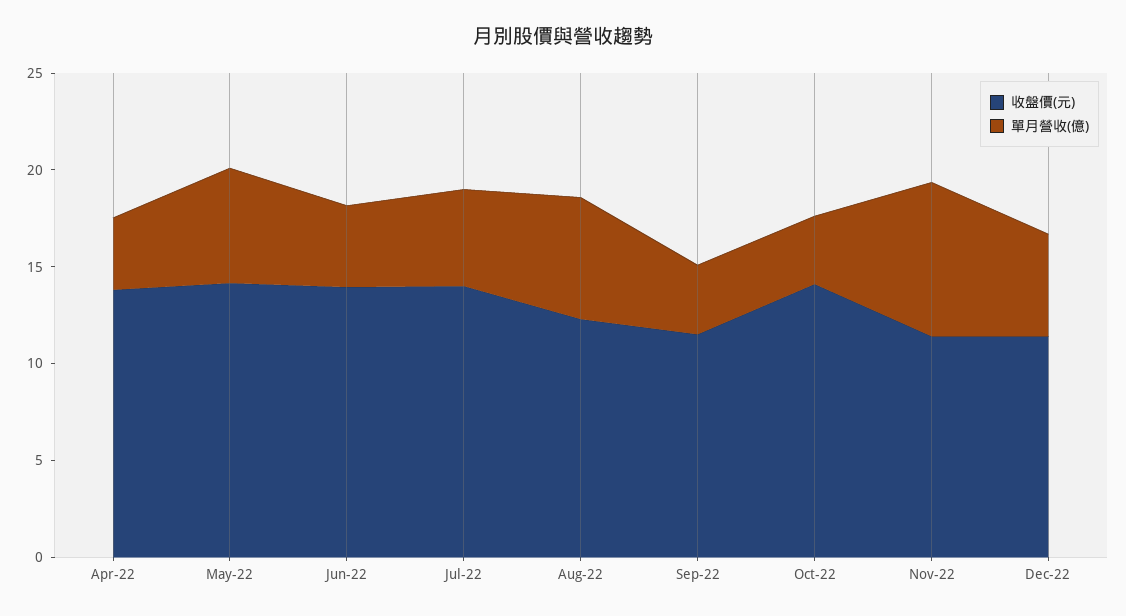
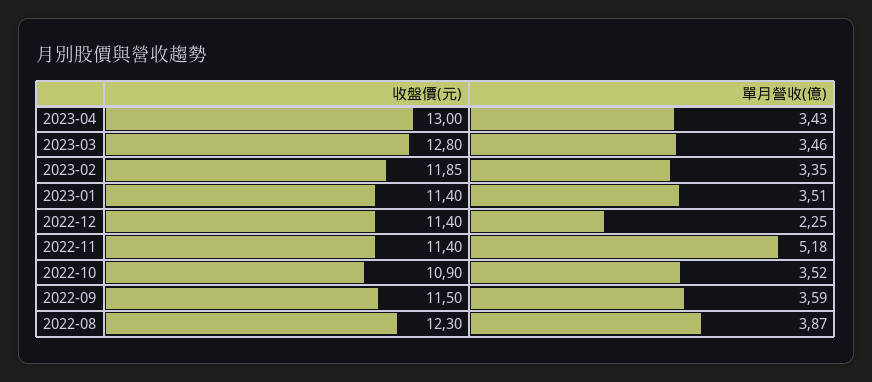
收盤價(元), Apr-22: 14 -> none
單月營收(億), Apr-22: 4 -> none
收盤價(元), May-22: 14 -> none
單月營收(億), May-22: 6 -> none
收盤價(元), Jun-22: 14 -> none
單月營收(億), Jun-22: 4 -> none
收盤價(元), Jul-22: 14 -> none
單月營收(億), Jul-22: 5 -> none
單月營收(億), Aug-22: 6 -> 3.87
收盤價(元), Oct-22: 14 -> 10.9
單月營收(億), Nov-22: 8 -> 5.18
單月營收(億), Dec-22: 5 -> 2.25
收盤價(元), 2023-04: none -> 13
單月營收(億), 2023-04: none -> 3.43
收盤價(元), 2023-03: none -> 12.8
單月營收(億), 2023-03: none -> 3.46
收盤價(元), 2023-02: none -> 11.85
單月營收(億), 2023-02: none -> 3.35
收盤價(元), 2023-01: none -> 11.4
單月營收(億), 2023-01: none -> 3.51

